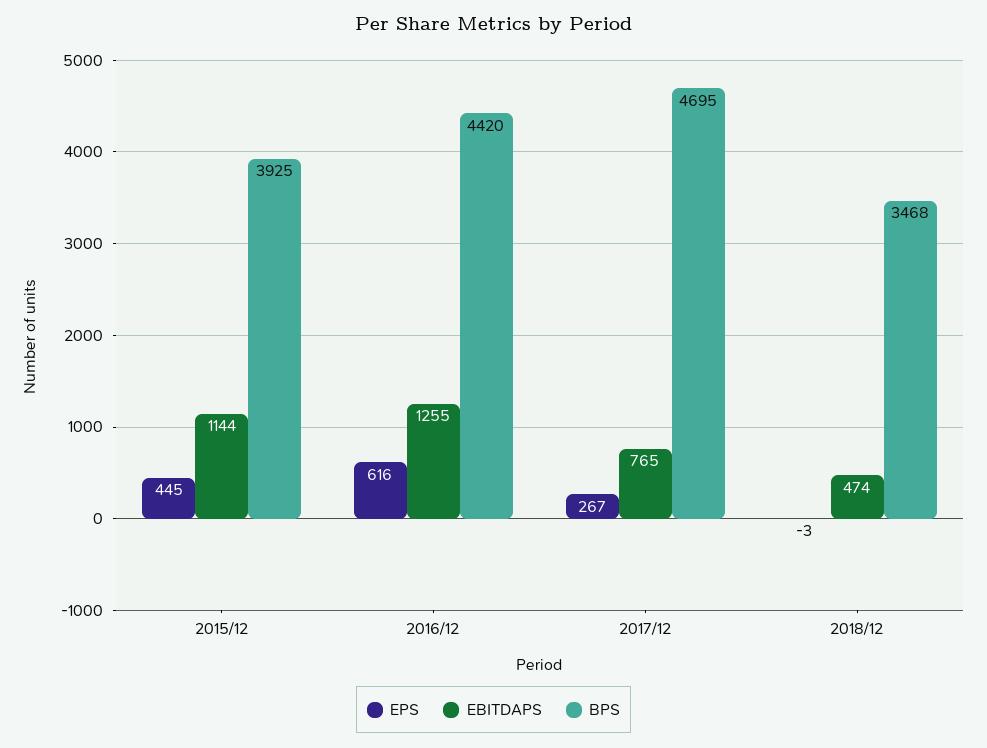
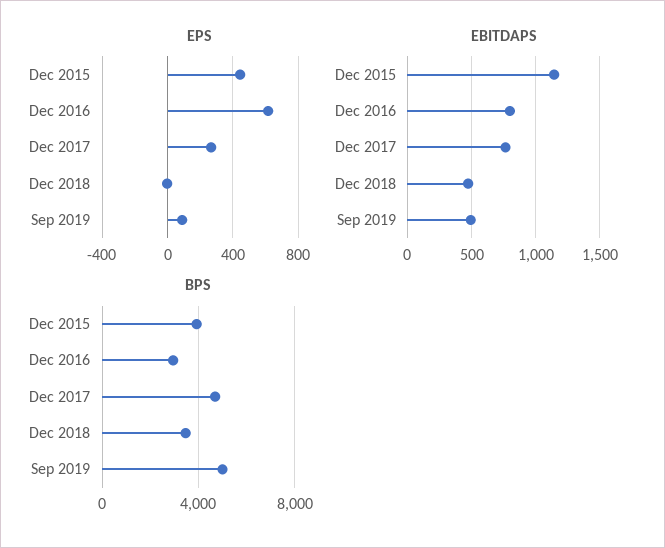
EBITDAPS, 2016/12: 1255 -> 800
BPS, 2016/12: 4420 -> 3000
EPS, Sep 2019: none -> 100
EBITDAPS, Sep 2019: none -> 500
BPS, Sep 2019: none -> 5000

